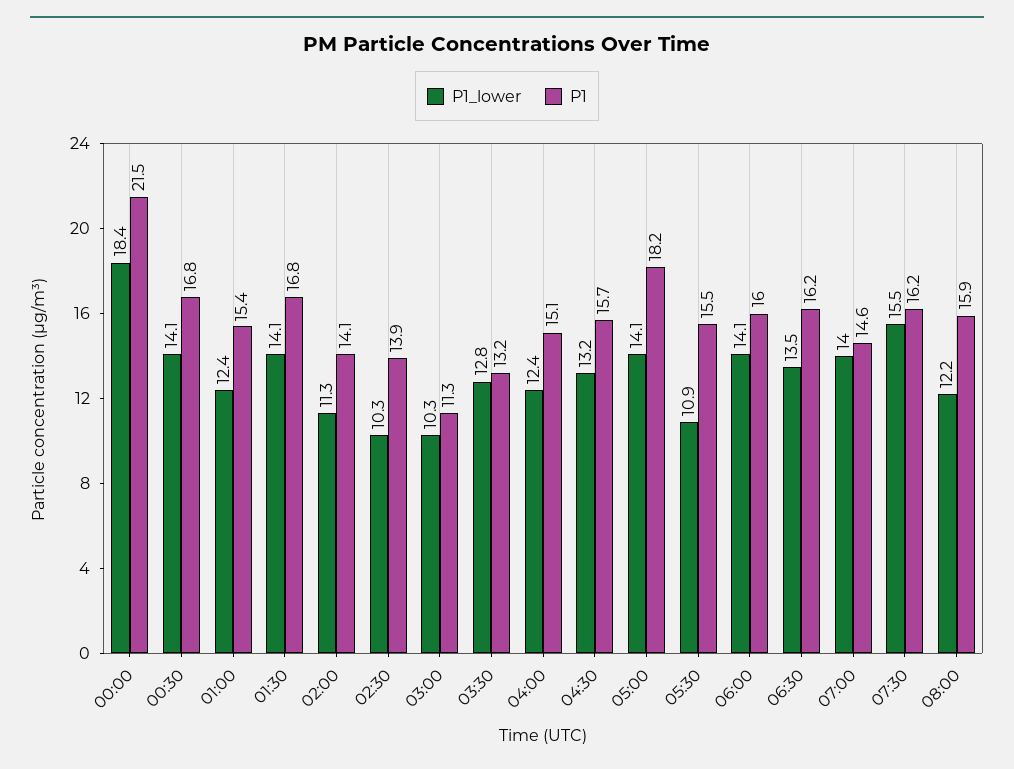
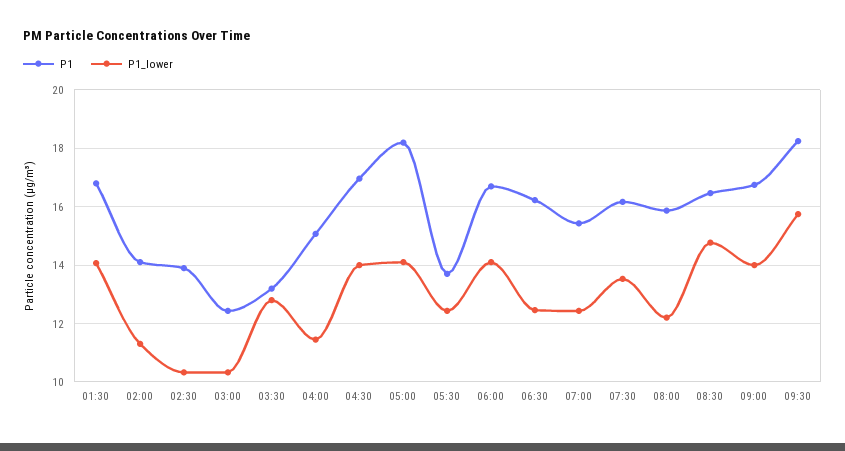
P1_lower, 00:00: 18.4 -> none
P1, 00:00: 21.5 -> none
P1_lower, 00:30: 14.1 -> none
P1, 00:30: 16.8 -> none
P1_lower, 01:00: 12.4 -> none
P1, 01:00: 15.4 -> none
P1, 03:00: 11.3 -> 12.5
P1_lower, 04:00: 12.4 -> 11.5
P1_lower, 04:30: 13.2 -> 14
P1, 04:30: 15.7 -> 17
P1_lower, 05:30: 10.9 -> 12.5
P1, 05:30: 15.5 -> 13.75
P1, 06:00: 16 -> 16.75
P1_lower, 06:30: 13.5 -> 12.5
P1_lower, 07:00: 14 -> 12.5
P1, 07:00: 14.6 -> 15.5
P1_lower, 07:30: 15.5 -> 13.5
P1, 08:30: none -> 16.5
P1_lower, 08:30: none -> 14.75
P1, 09:00: none -> 16.75
P1_lower, 09:00: none -> 14
P1, 09:30: none -> 18.25
P1_lower, 09:30: none -> 15.75

